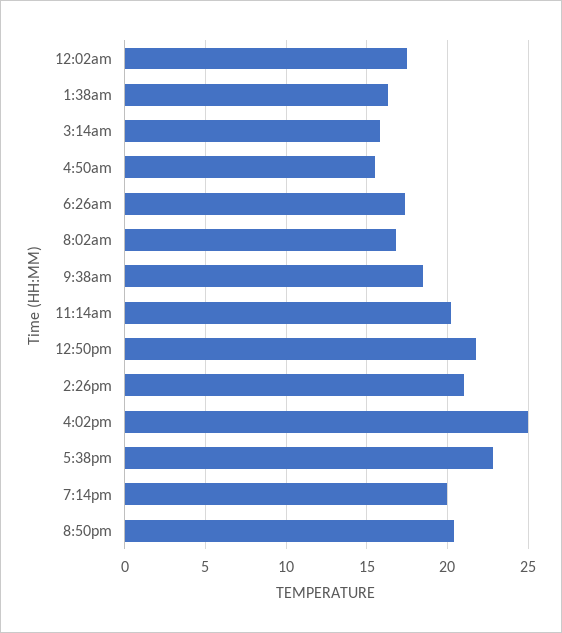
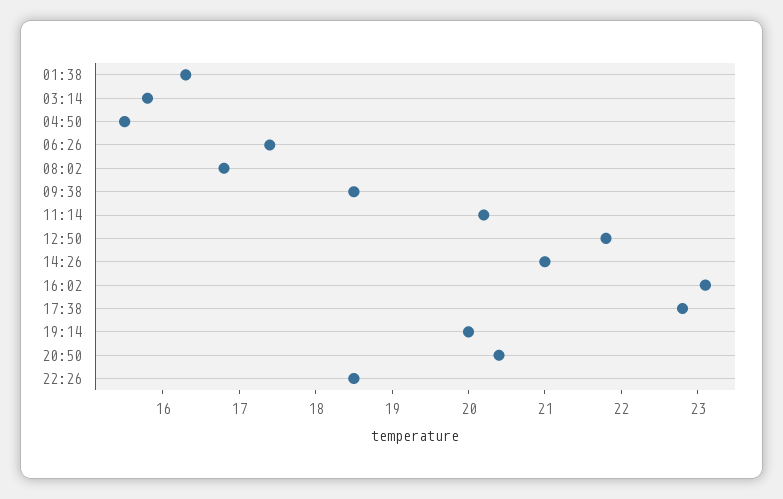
12:02am: 17.5 -> none
4:02pm: 25 -> 23
22:26: none -> 18.5

